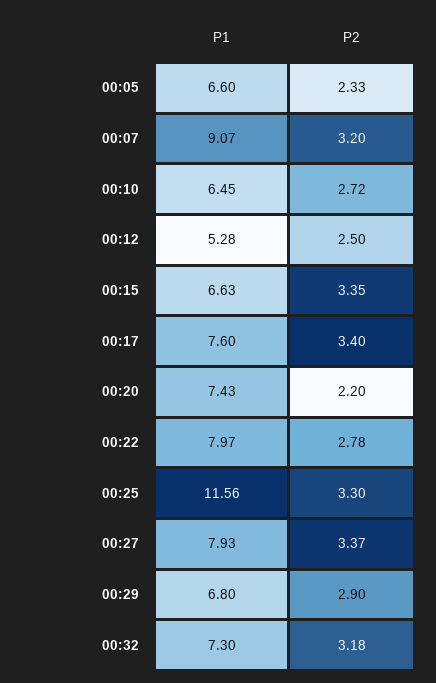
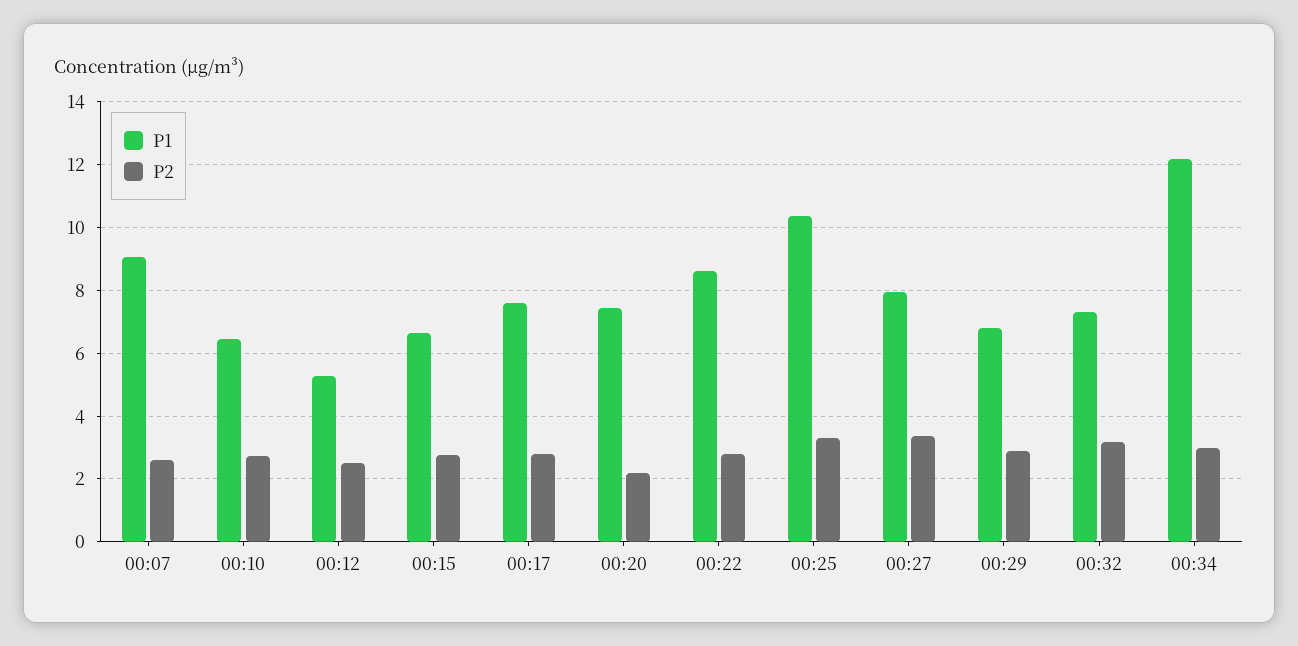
P1, 00:05: 6.6 -> none
P2, 00:05: 2.33 -> none
P2, 00:07: 3.2 -> 2.6
P2, 00:15: 3.35 -> 2.8
P2, 00:17: 3.4 -> 2.8
P1, 00:22: 7.97 -> 8.6
P1, 00:25: 11.56 -> 10.4
P1, 00:34: none -> 12.2
P2, 00:34: none -> 3

